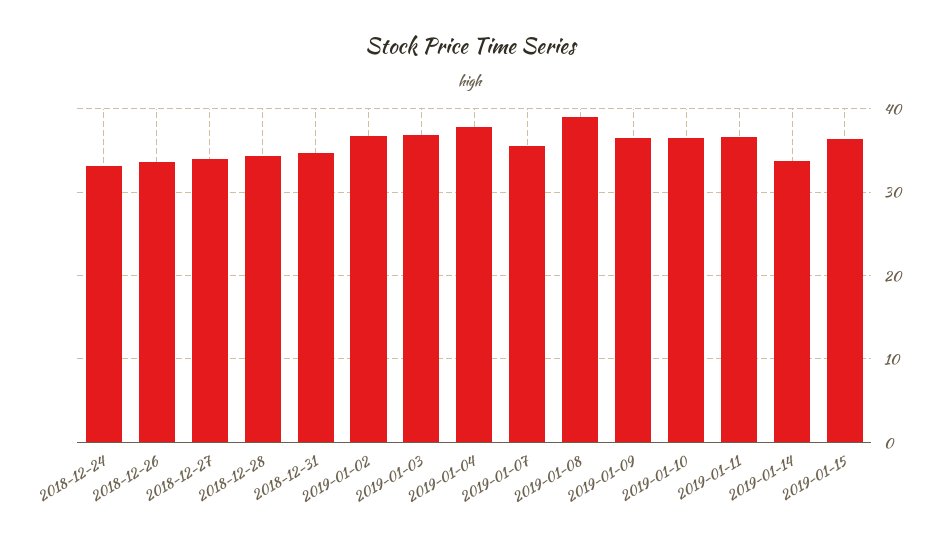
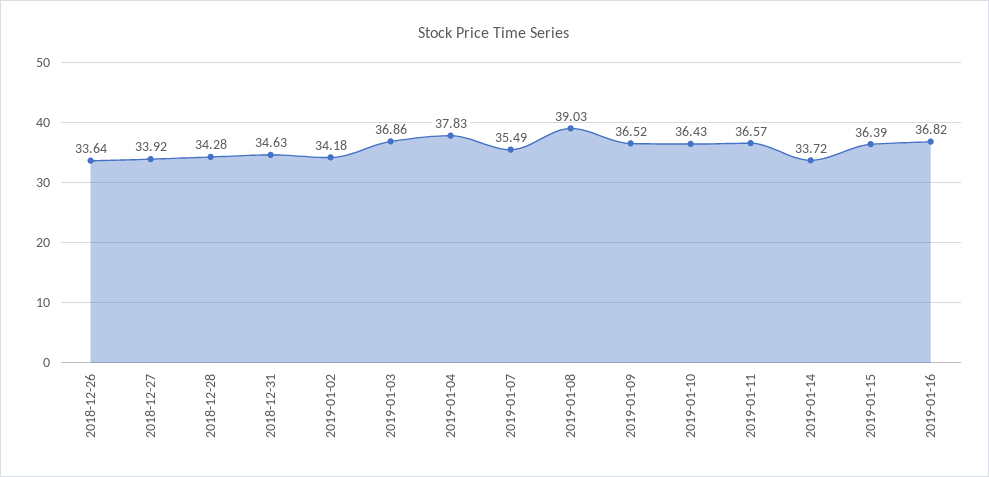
2018-12-24: 33 -> none
2019-01-02: 37 -> 34.18
2019-01-16: none -> 36.82

